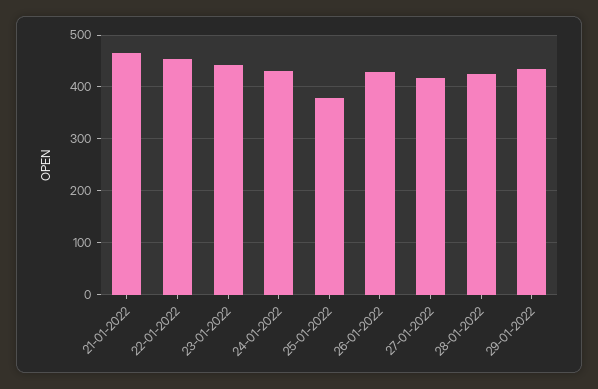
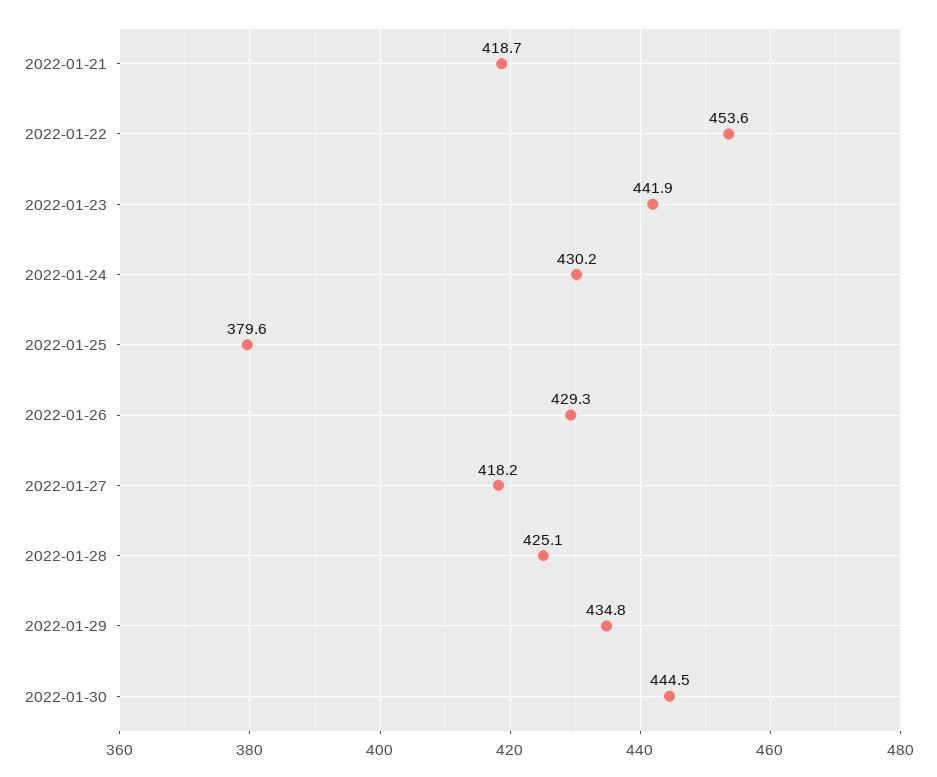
21-01-2022: 460 -> 418.7
2022-01-30: none -> 444.5

